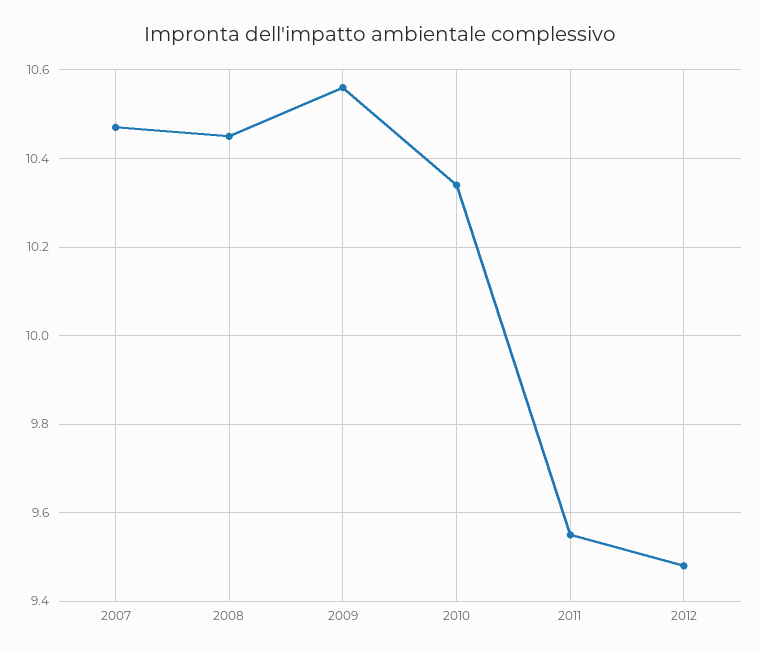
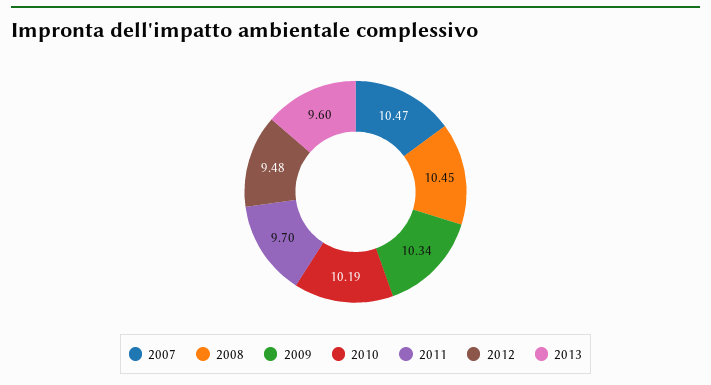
2009: 10.55 -> 10.34
2010: 10.35 -> 10.19
2011: 9.55 -> 9.7
2013: none -> 9.6

